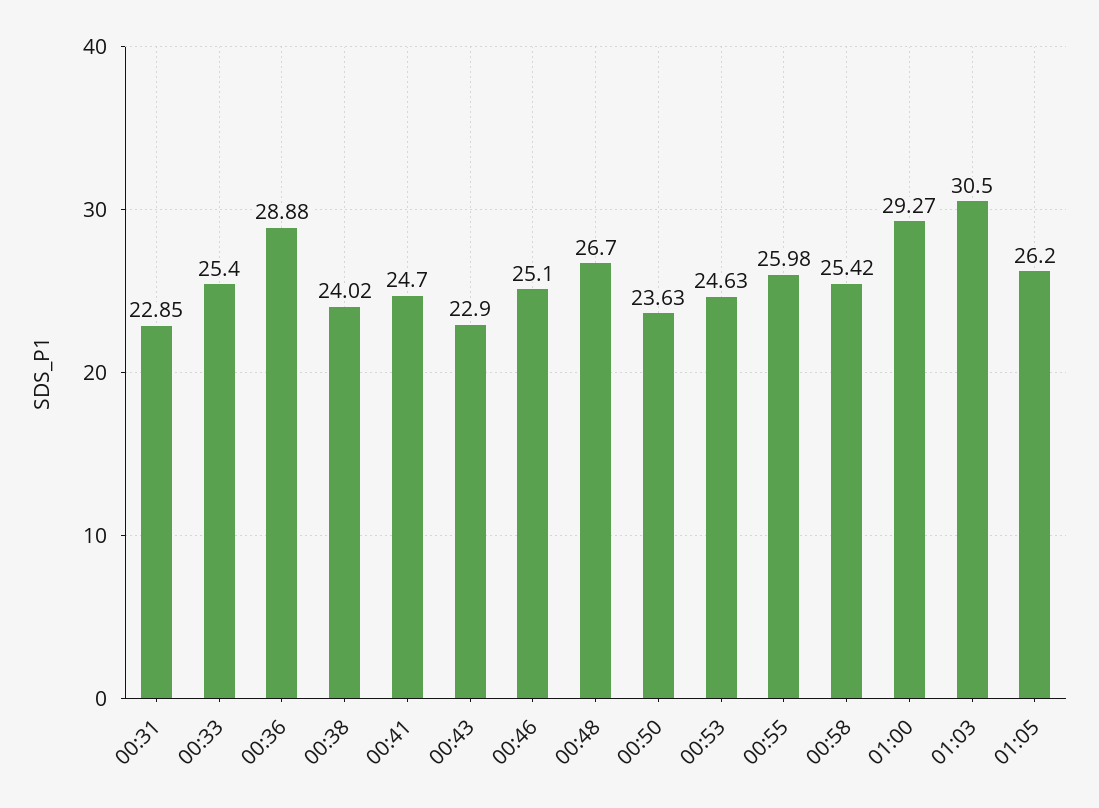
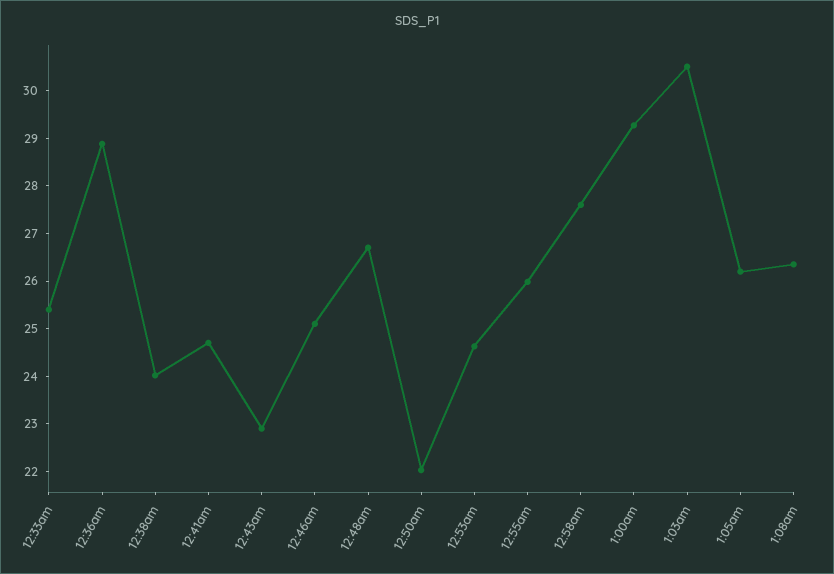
00:31: 22.85 -> none
00:50: 23.63 -> 22
00:58: 25.42 -> 27.6
1:08am: none -> 26.4

